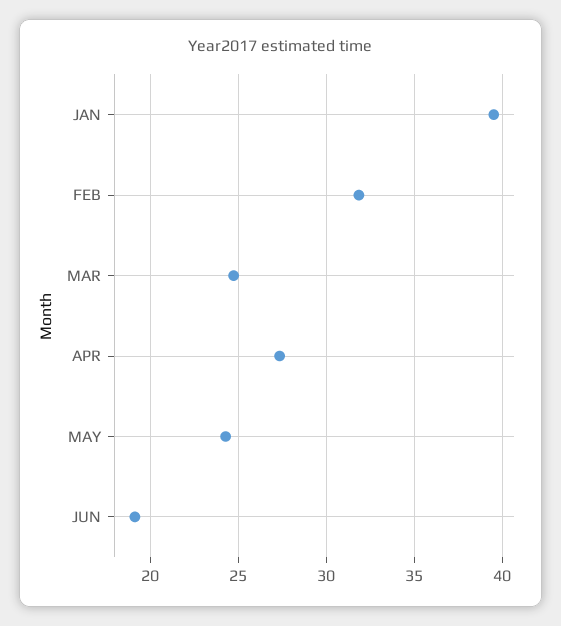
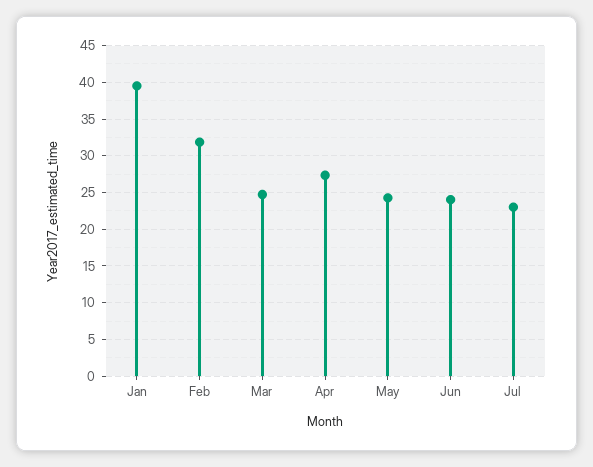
JUN: 19 -> 24
Jul: none -> 23

